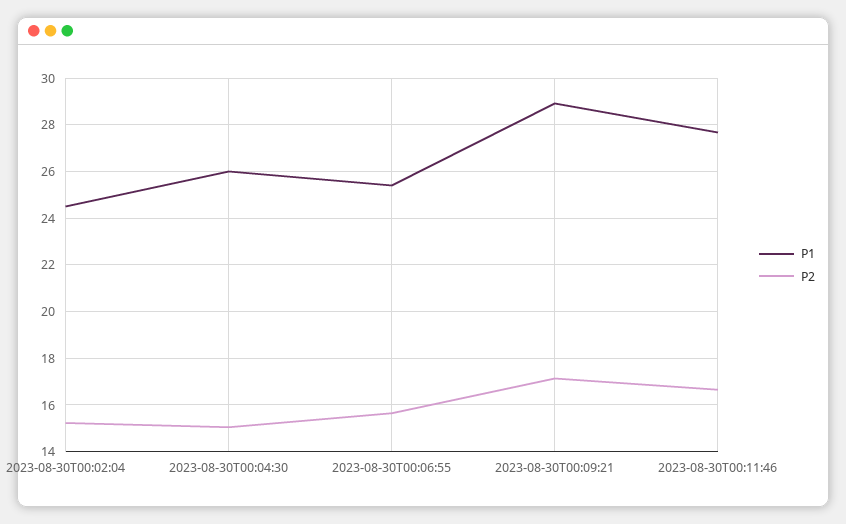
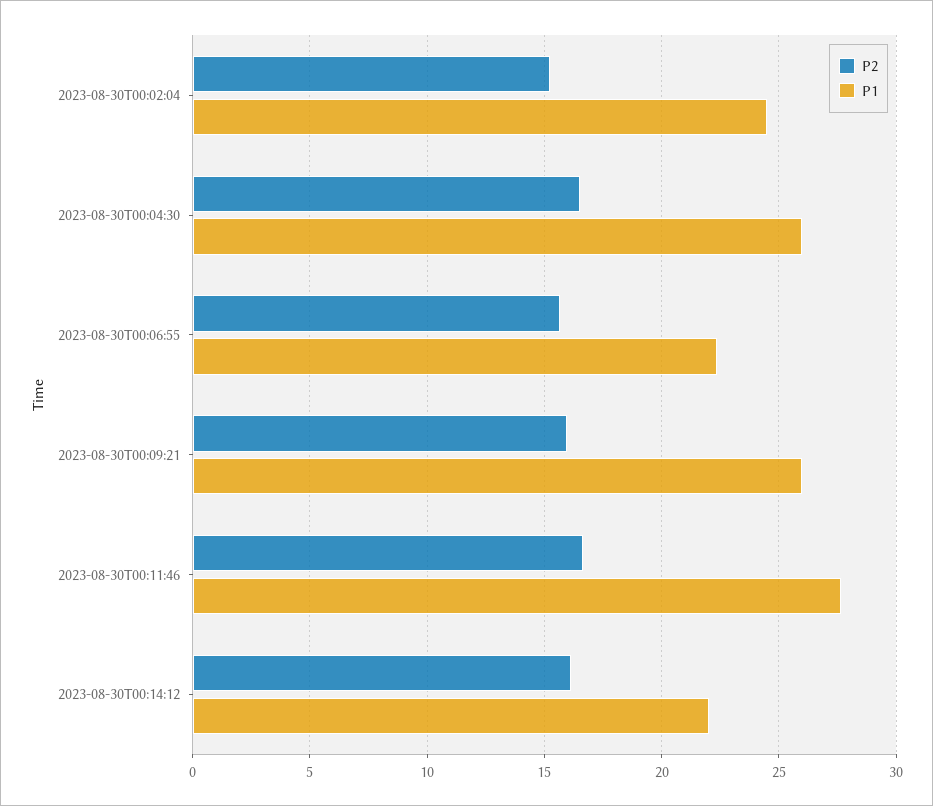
P2, 2023-08-30T00:04:30: 15 -> 16.5
P1, 2023-08-30T00:06:55: 25.5 -> 22.5
P1, 2023-08-30T00:09:21: 29 -> 26
P2, 2023-08-30T00:09:21: 17 -> 16
P2, 2023-08-30T00:14:12: none -> 16
P1, 2023-08-30T00:14:12: none -> 22

